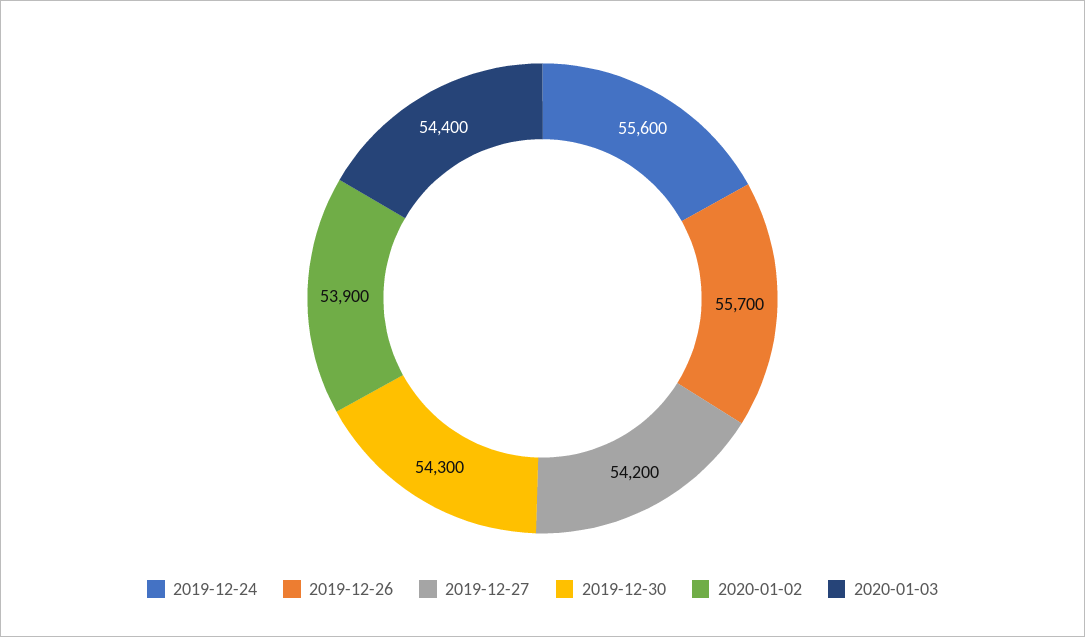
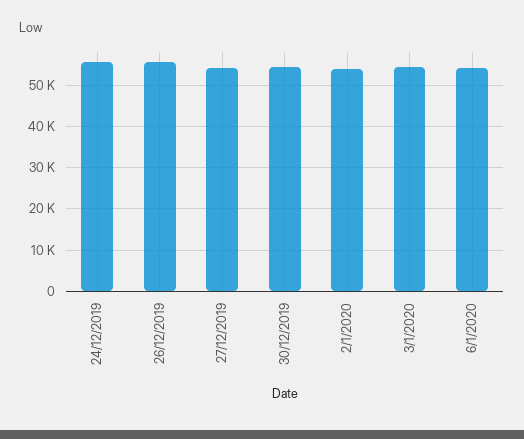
6/1/2020: none -> 54000

